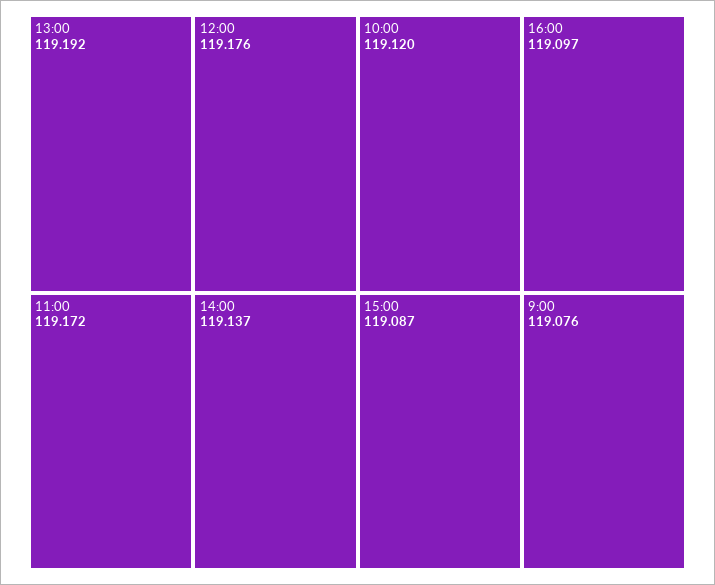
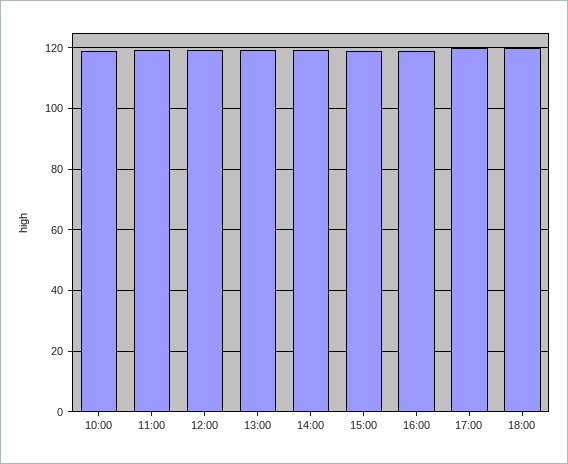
9:00: 119.076 -> none
17:00: none -> 120
18:00: none -> 120

